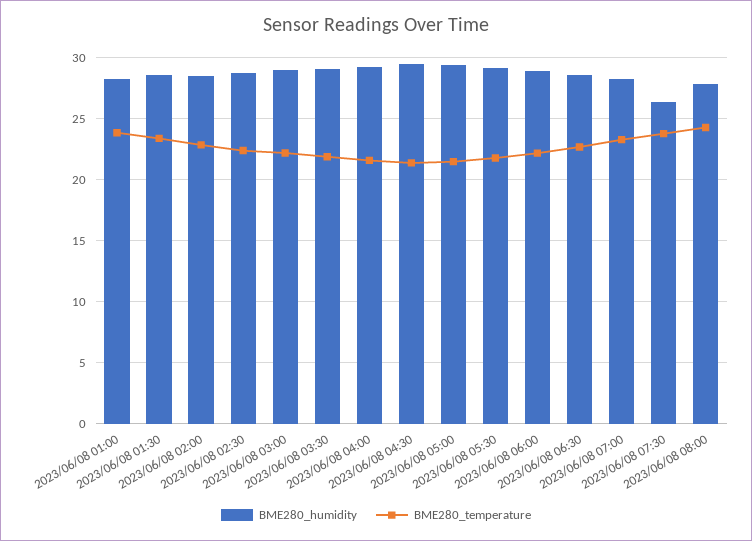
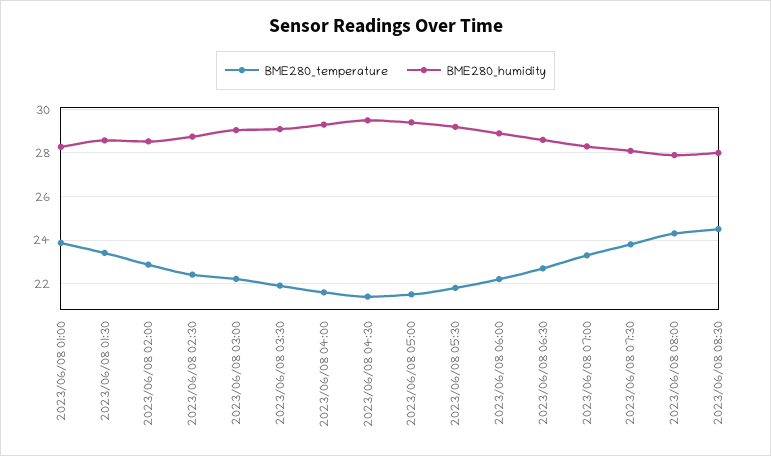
BME280_humidity, 2023/06/08 07:30: 26.5 -> 28
BME280_temperature, 2023/06/08 08:30: none -> 24.5
BME280_humidity, 2023/06/08 08:30: none -> 28

